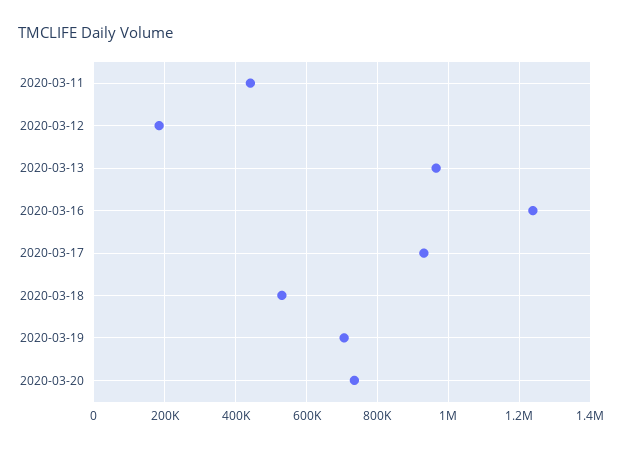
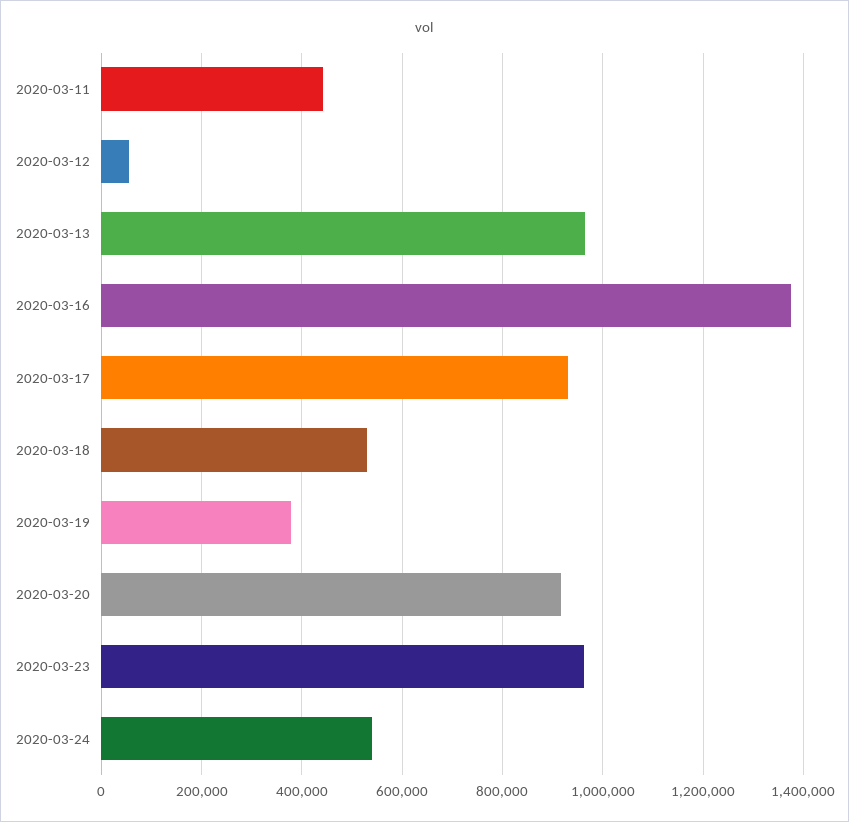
2020-03-12: 180000 -> 60000
2020-03-16: 1240000 -> 1380000
2020-03-19: 700000 -> 380000
2020-03-20: 740000 -> 920000
2020-03-23: none -> 960000
2020-03-24: none -> 540000

